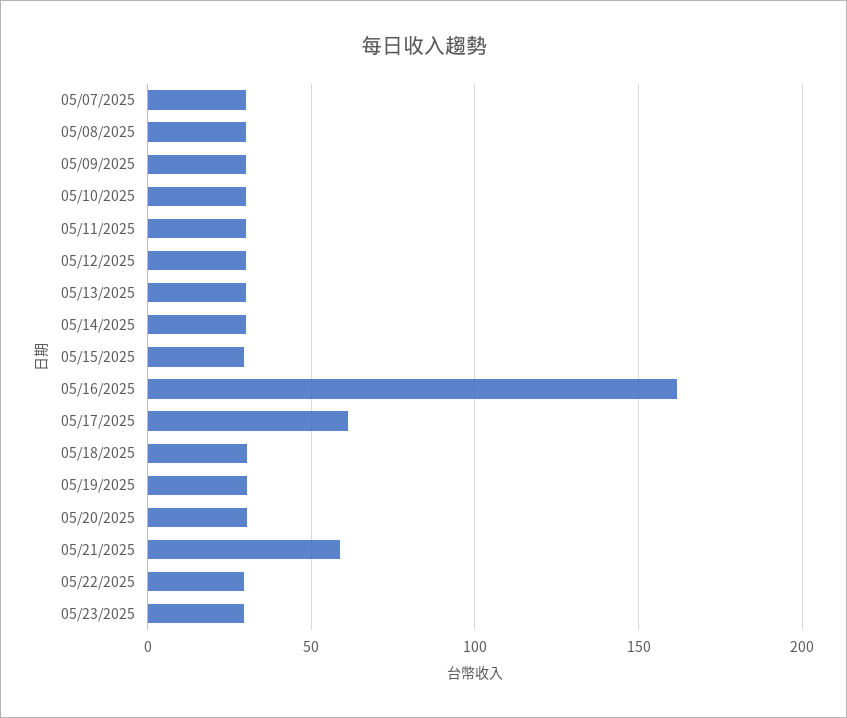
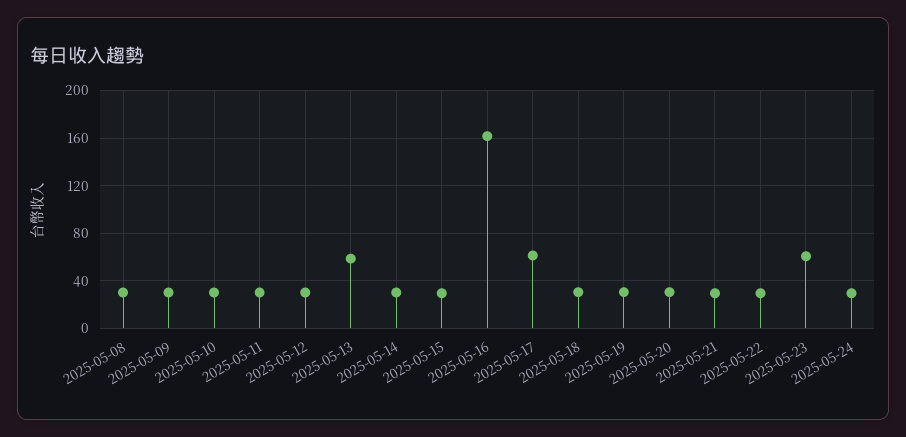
05/07/2025: 30 -> none
05/13/2025: 30 -> 60
05/21/2025: 60 -> 30
05/23/2025: 30 -> 60
2025-05-24: none -> 30

